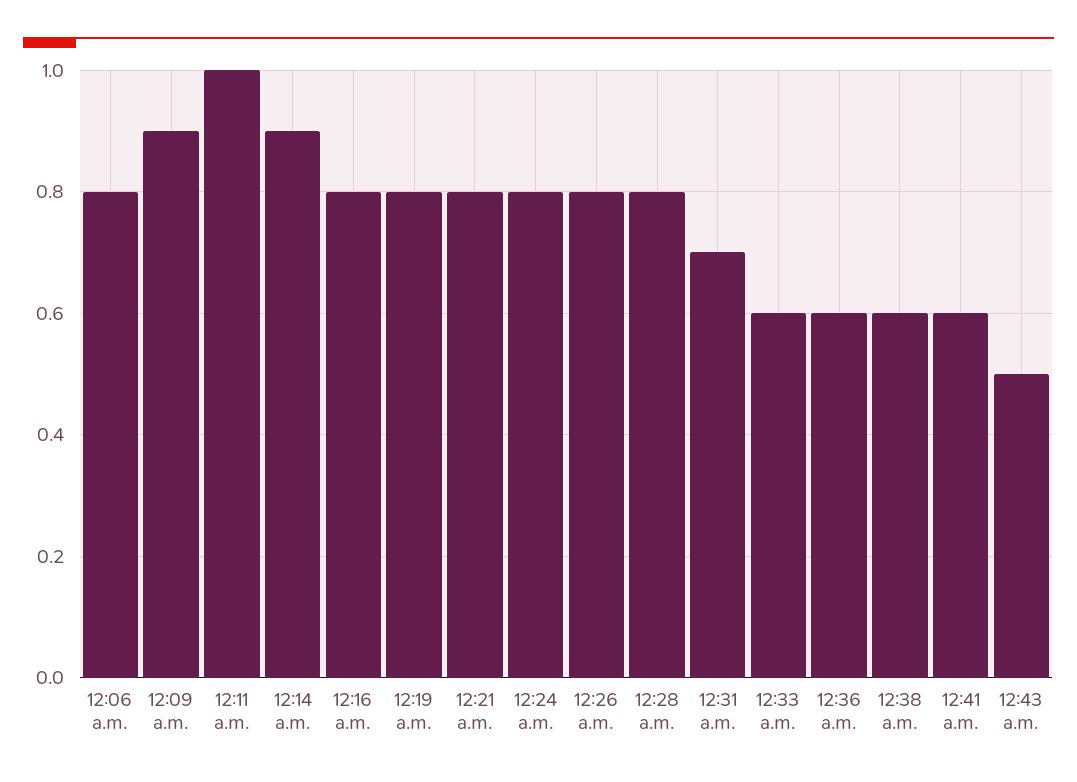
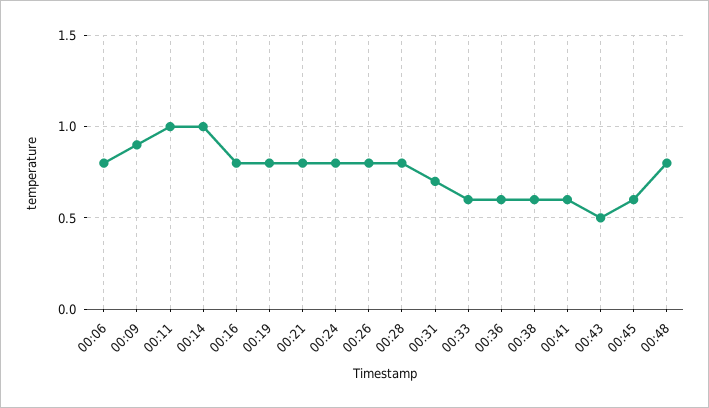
12:14 a.m.: 0.9 -> 1
00:45: none -> 0.6
00:48: none -> 0.8

